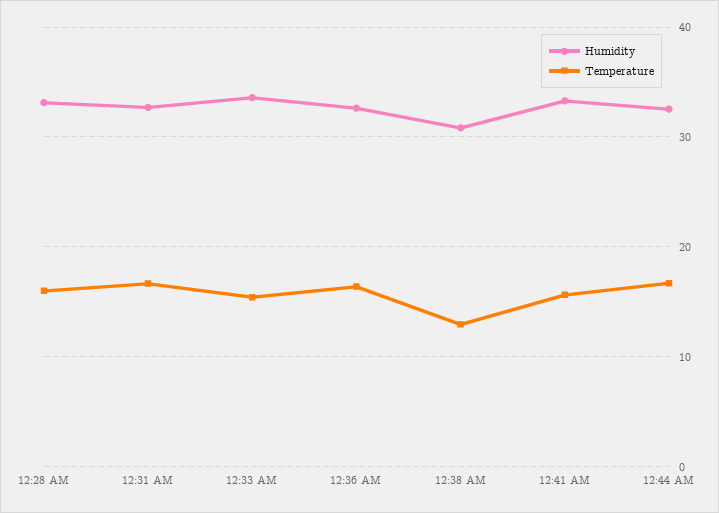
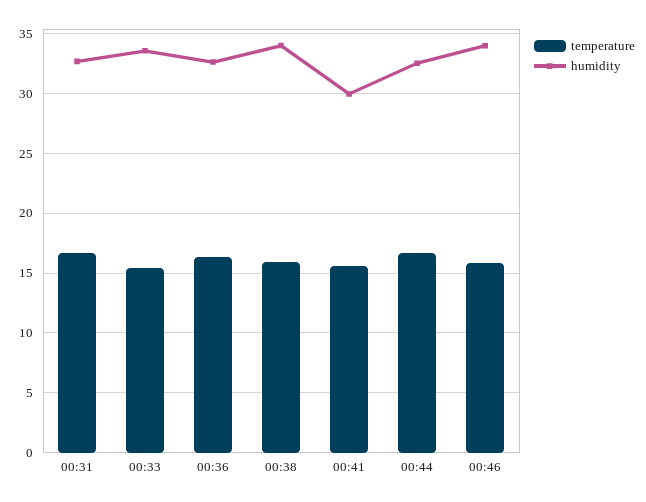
Humidity, 12:28 AM: 33 -> none
Temperature, 12:28 AM: 16 -> none
Humidity, 12:38 AM: 31 -> 34
Temperature, 12:38 AM: 13 -> 16
Humidity, 12:41 AM: 33 -> 30
Temperature, 00:46: none -> 16
Humidity, 00:46: none -> 34

